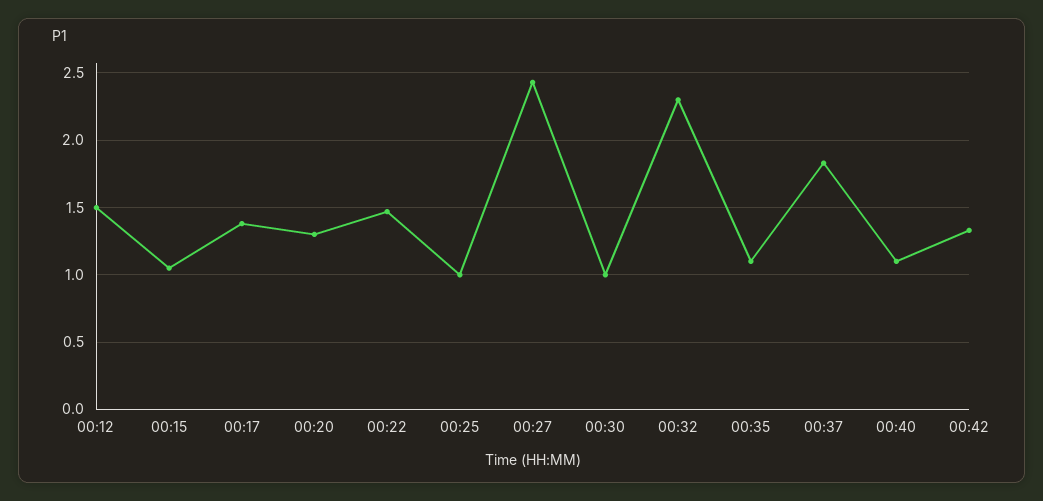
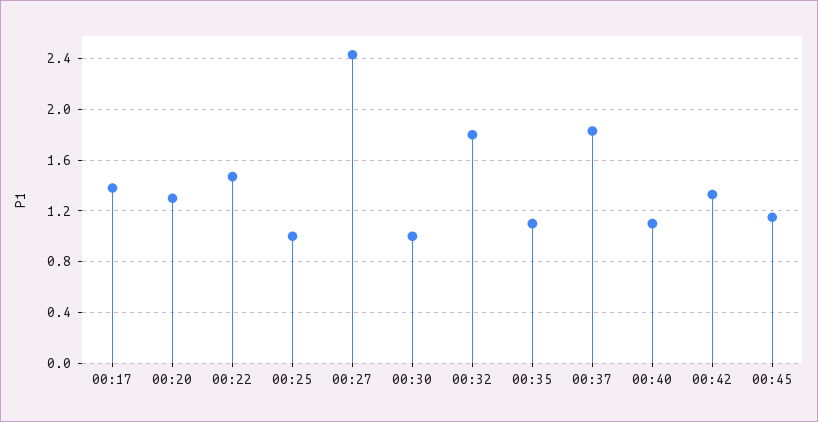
00:12: 1.5 -> none
00:15: 1.05 -> none
00:32: 2.3 -> 1.8
00:45: none -> 1.15

